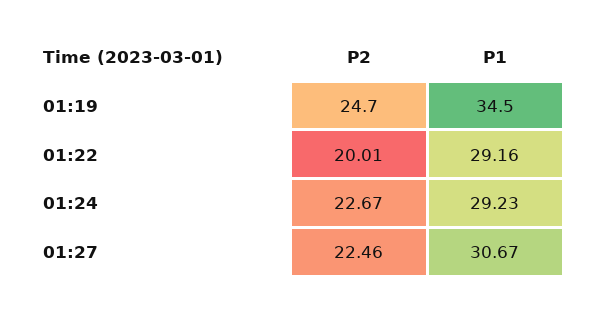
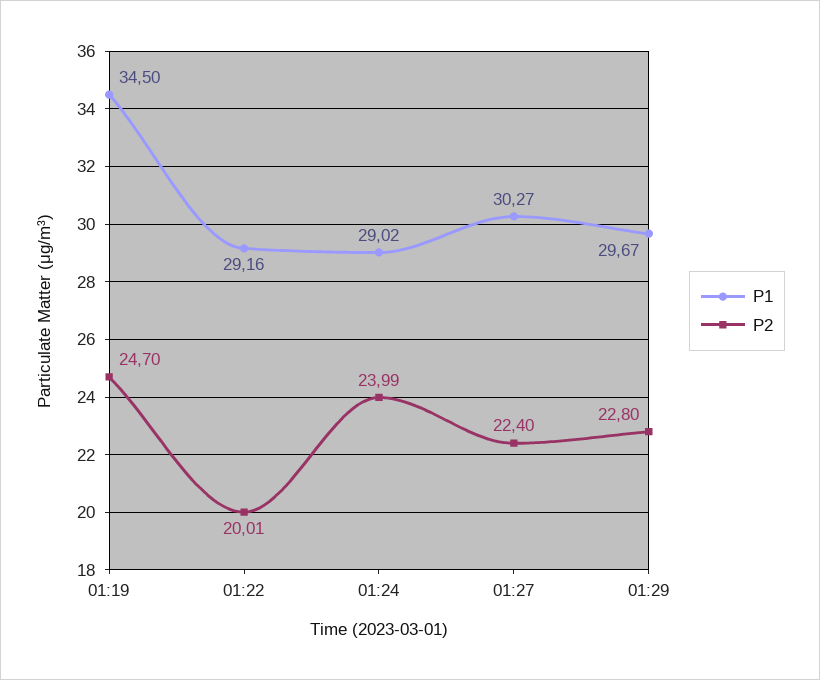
P2, 01:24: 22.67 -> 23.99
P1, 01:24: 29.23 -> 29.02
P2, 01:27: 22.46 -> 22.4
P1, 01:27: 30.67 -> 30.27
P1, 01:29: none -> 29.67
P2, 01:29: none -> 22.8

